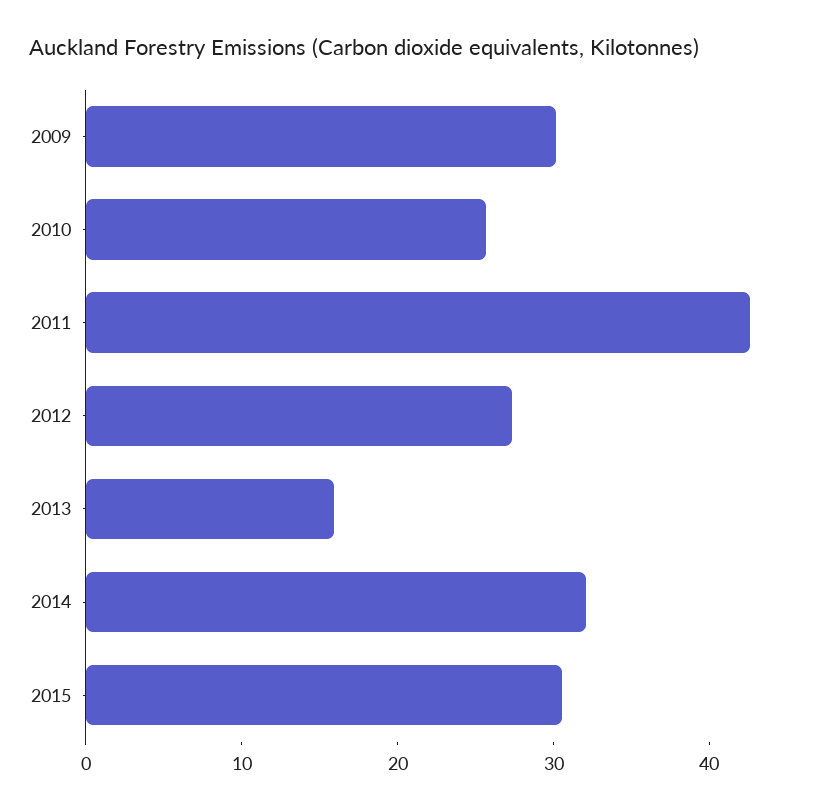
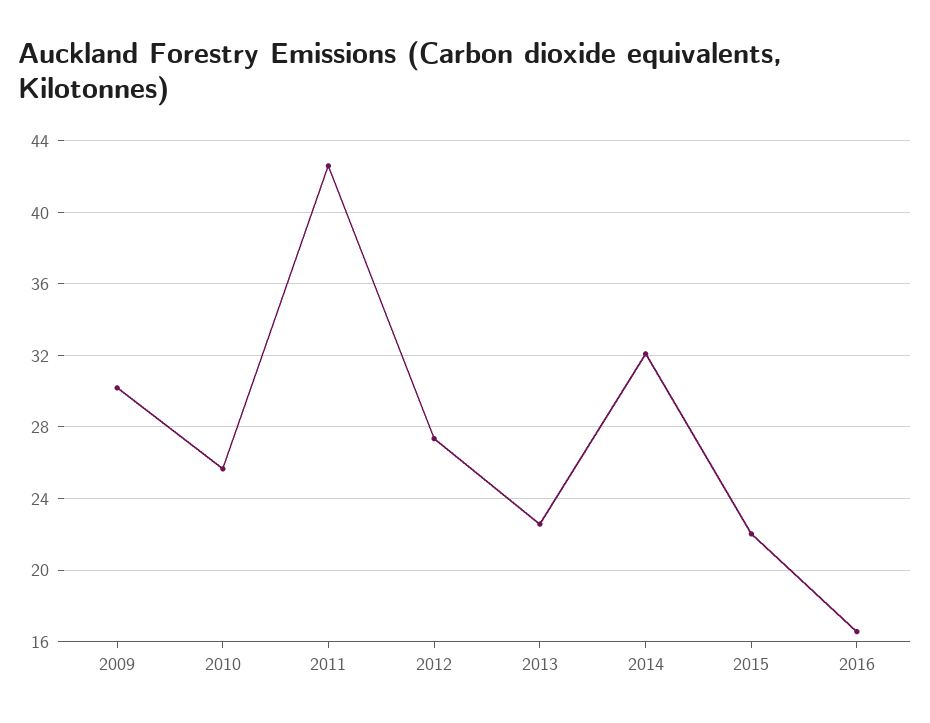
2013: 16 -> 22.5
2015: 30 -> 22
2016: none -> 16.5

